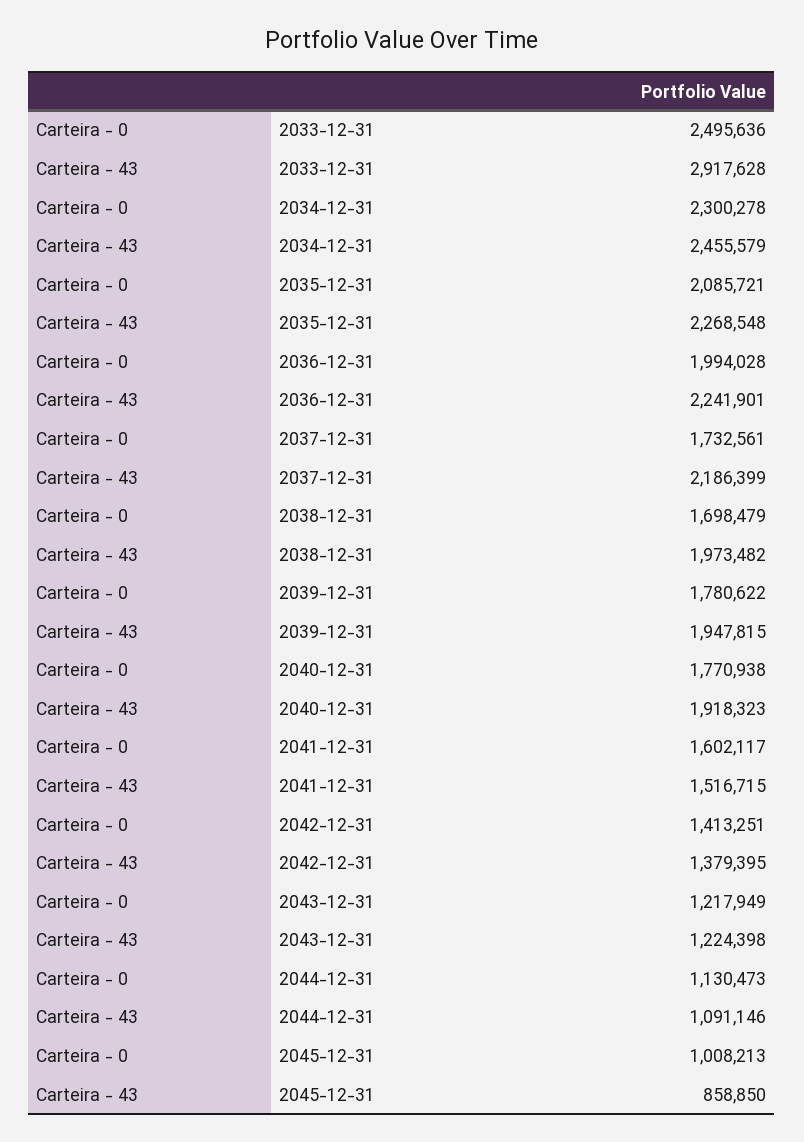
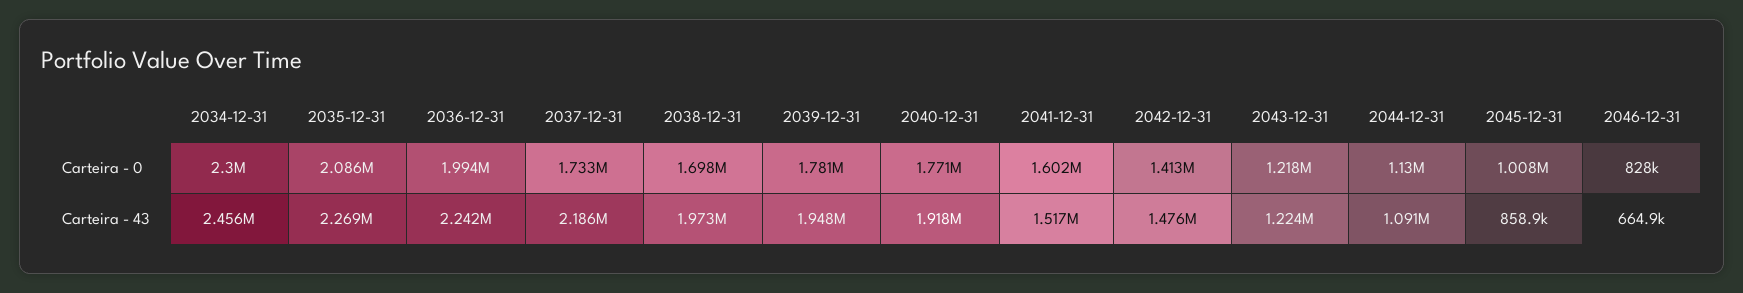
Carteira - 0, 2033-12-31: 2495636 -> none
Carteira - 43, 2033-12-31: 2917628 -> none
Carteira - 43, 2042-12-31: 1379395 -> 1476000
Carteira - 0, 2046-12-31: none -> 828000
Carteira - 43, 2046-12-31: none -> 664900

